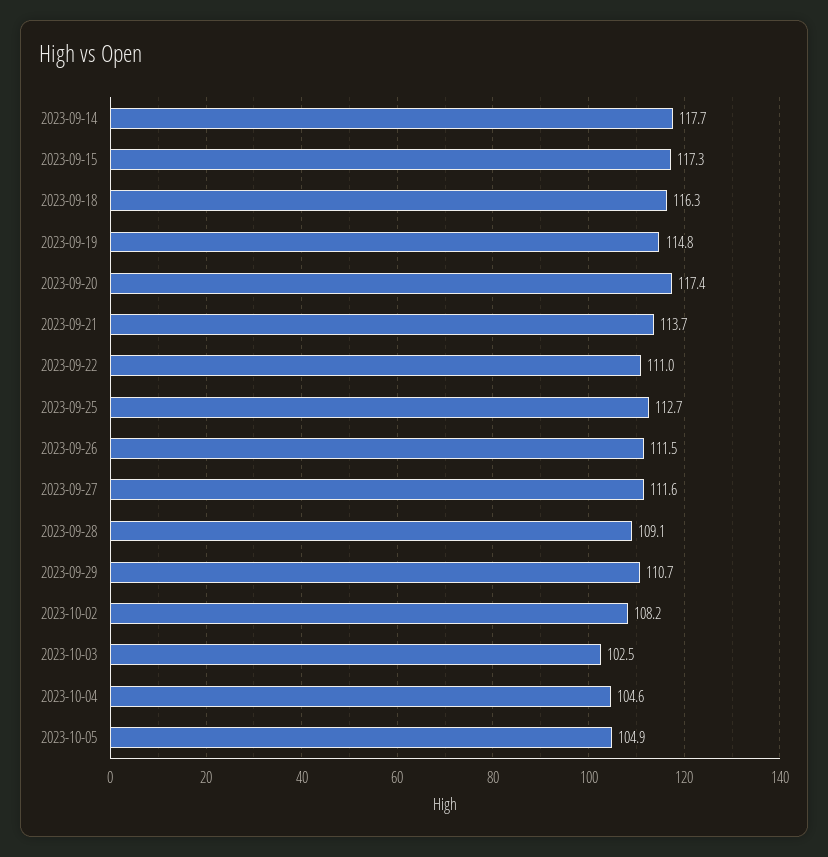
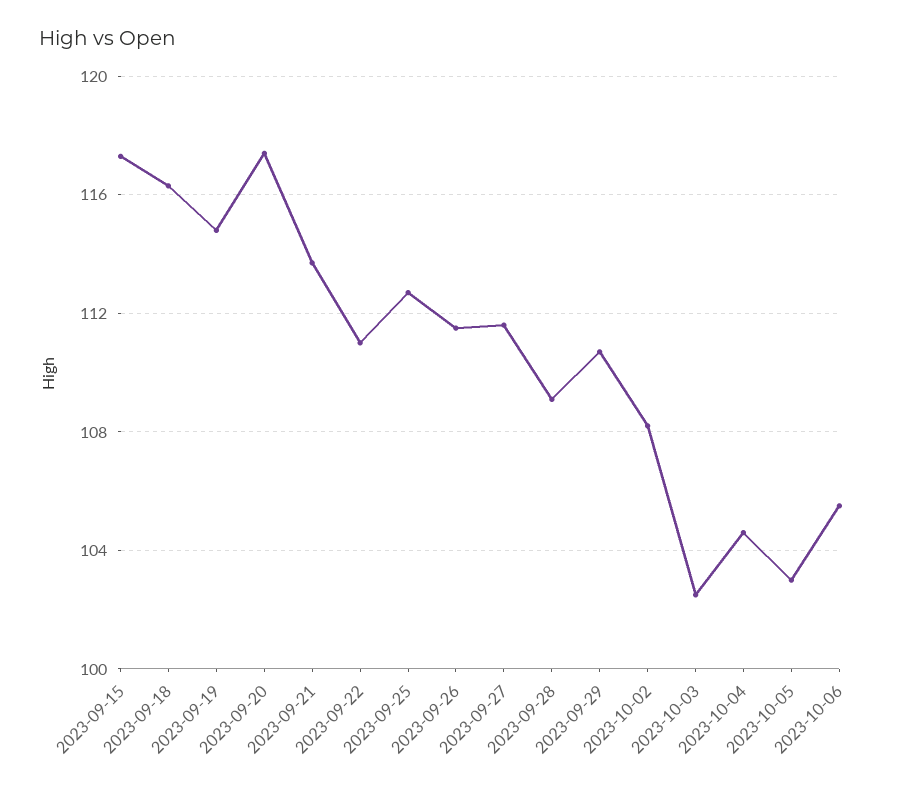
2023-09-14: 117.7 -> none
2023-10-05: 104.9 -> 103
2023-10-06: none -> 105.5

